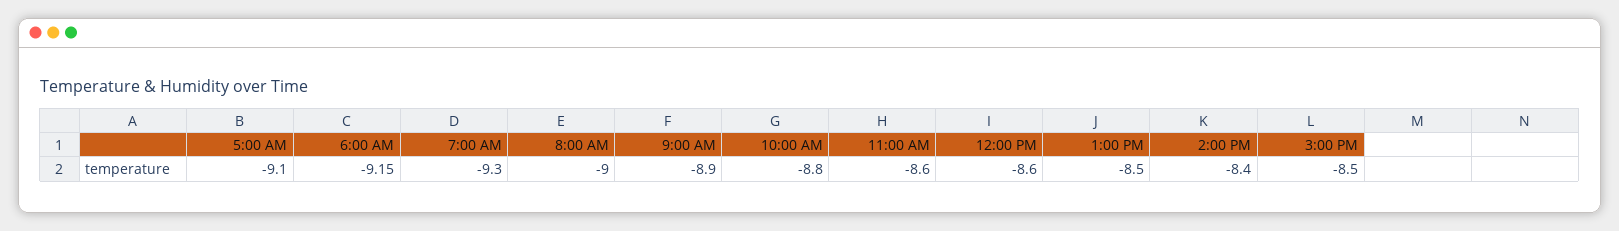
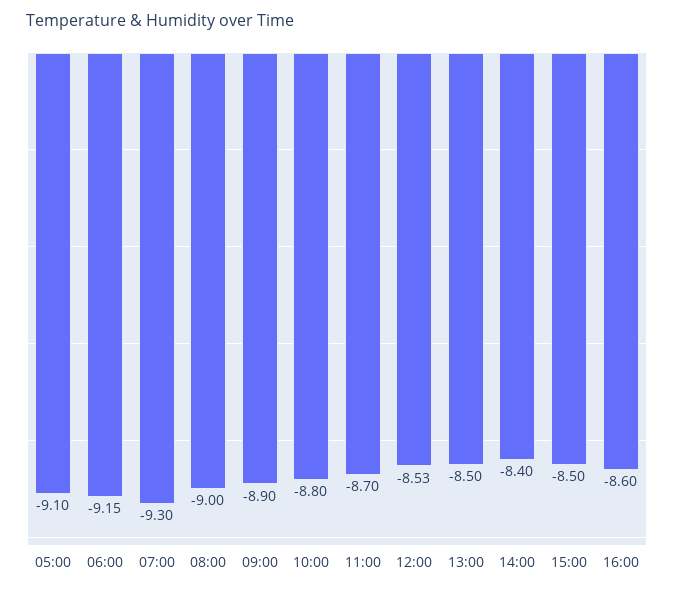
11:00 AM: -8.6 -> -8.7
12:00 PM: -8.6 -> -8.53
16:00: none -> -8.6

